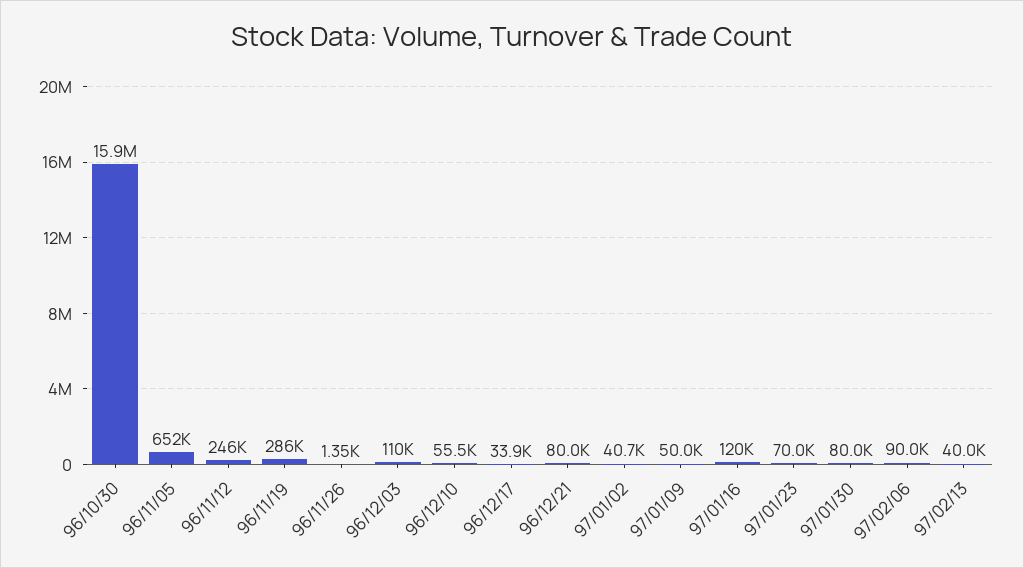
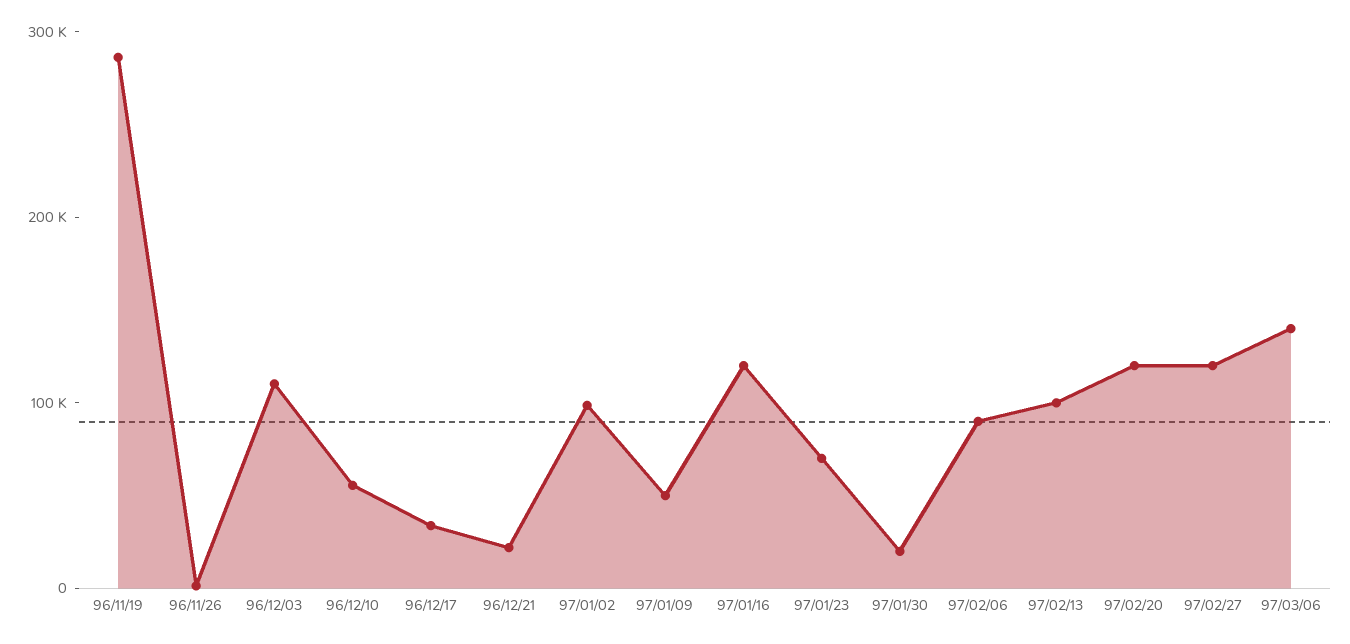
96/10/30: 15900000 -> none
96/11/05: 652000 -> none
96/11/12: 246000 -> none
96/12/21: 80000 -> 20000
97/01/02: 40700 -> 100000
97/01/30: 80000 -> 20000
97/02/13: 40000 -> 100000
97/02/20: none -> 120000
97/02/27: none -> 120000
97/03/06: none -> 140000

